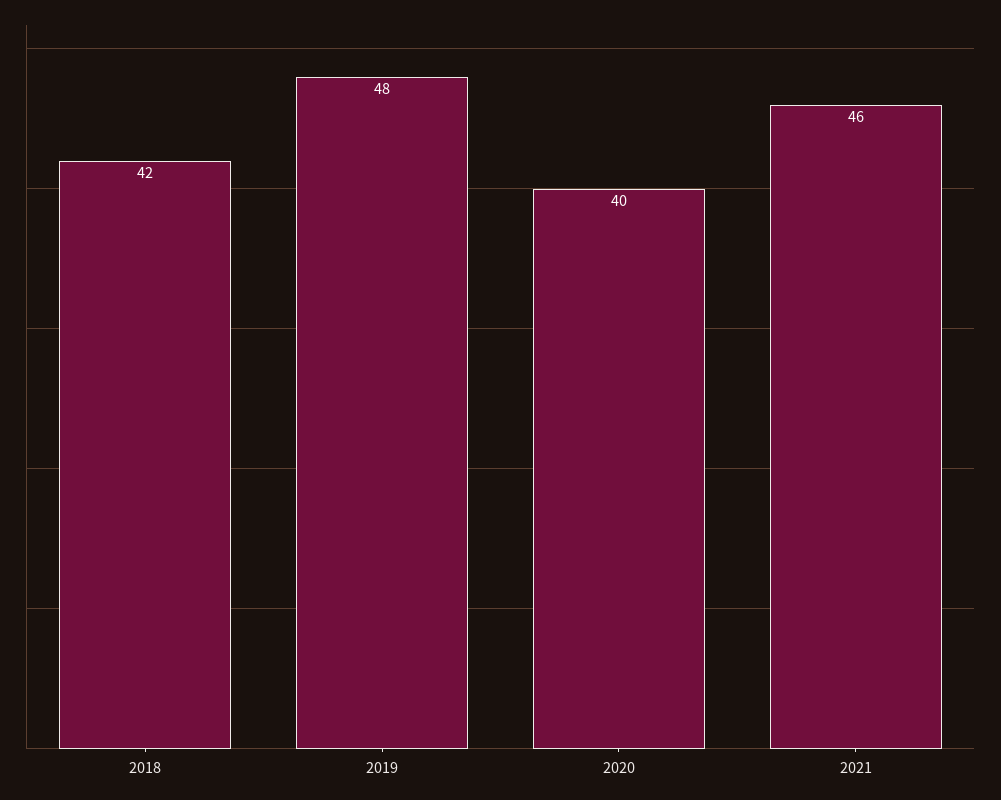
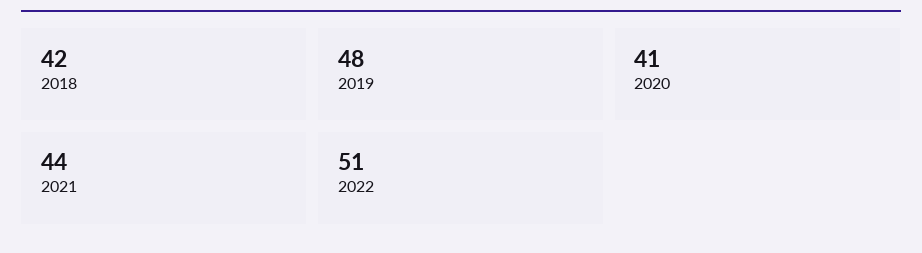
2020: 40 -> 41
2021: 46 -> 44
2022: none -> 51

